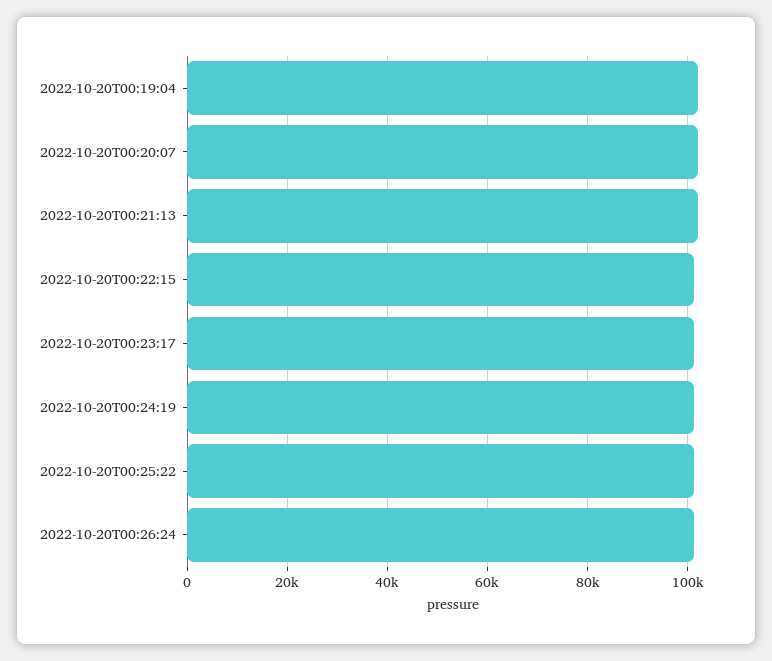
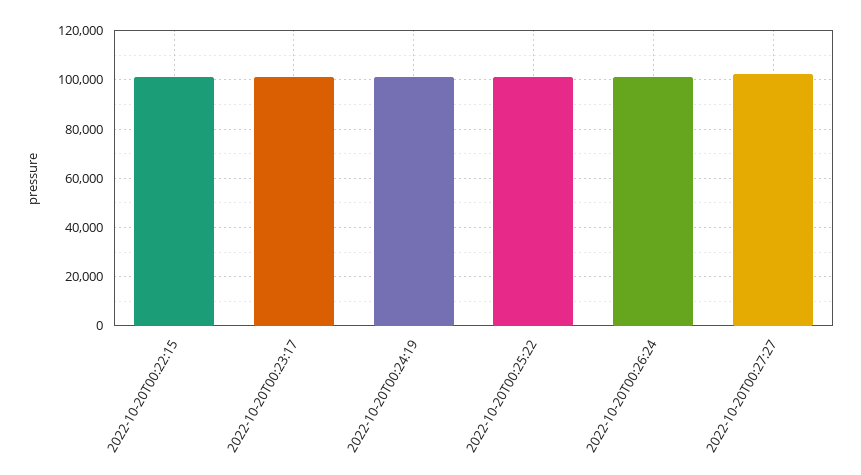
2022-10-20T00:19:04: 102000 -> none
2022-10-20T00:20:07: 102000 -> none
2022-10-20T00:21:13: 102000 -> none
2022-10-20T00:27:27: none -> 102500

